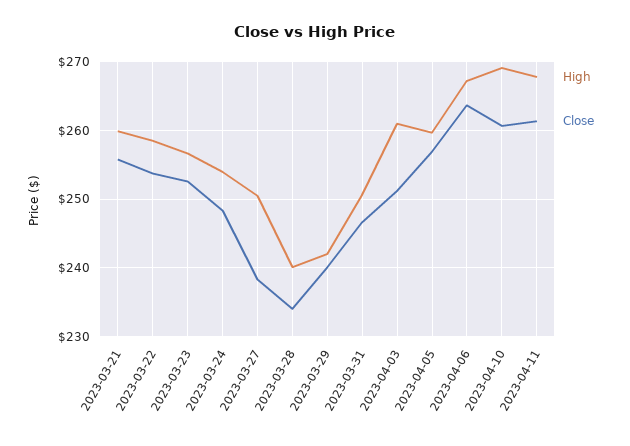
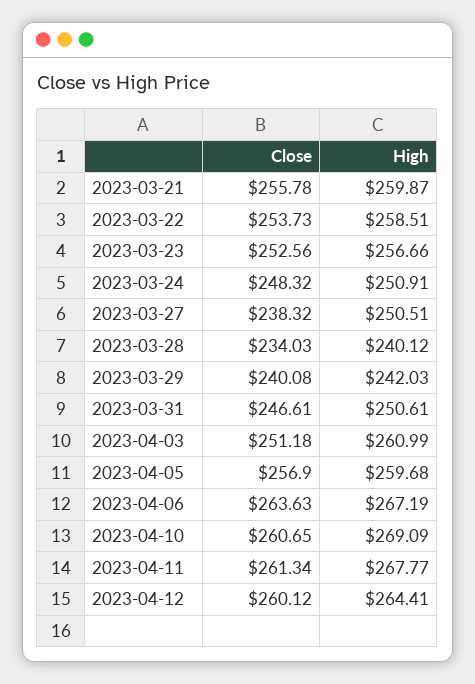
High, 2023-03-24: 254 -> 250.91
Close, 2023-04-12: none -> 260.12
High, 2023-04-12: none -> 264.41

